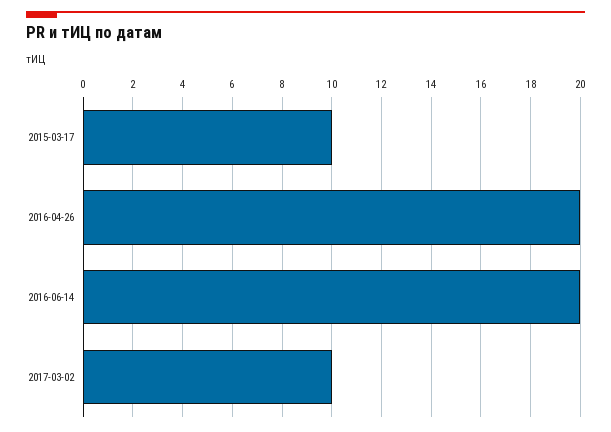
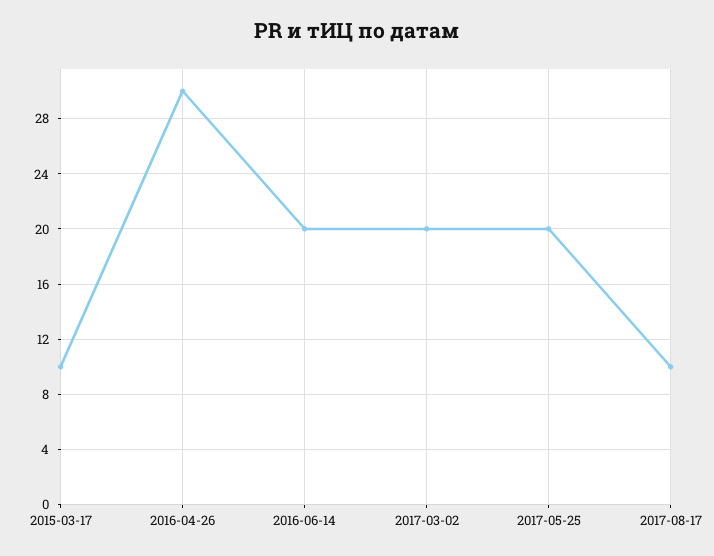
2016-04-26: 20 -> 30
2017-03-02: 10 -> 20
2017-05-25: none -> 20
2017-08-17: none -> 10

